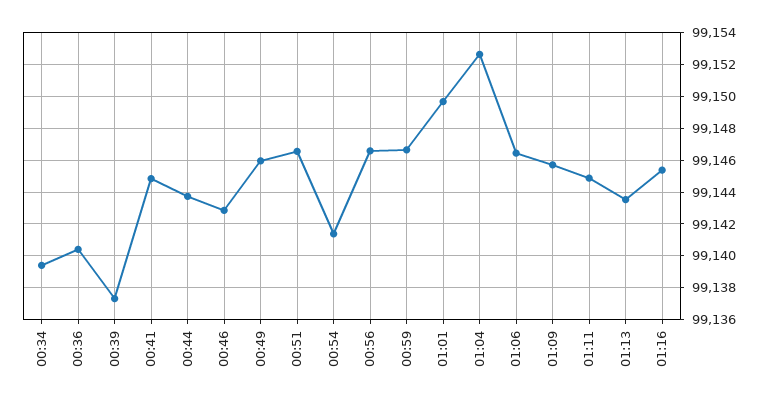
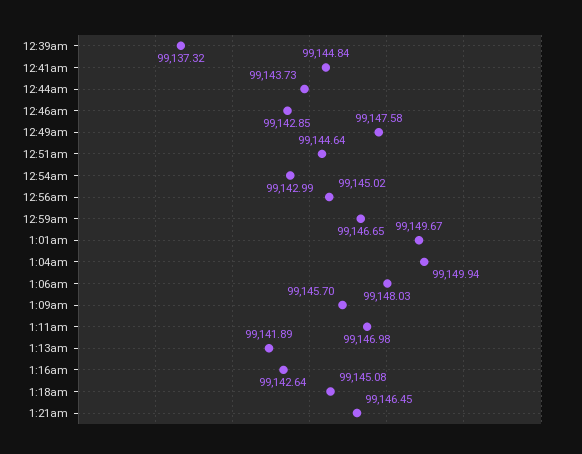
00:34: 99139.5 -> none
00:36: 99140.5 -> none
00:49: 99146 -> 99147.58
00:51: 99146.5 -> 99144.64
00:54: 99141.5 -> 99142.99
00:56: 99146.5 -> 99145.02
01:04: 99152.5 -> 99149.94
01:06: 99146.5 -> 99148.03
01:11: 99145 -> 99146.98
01:13: 99143.5 -> 99141.89
01:16: 99145.5 -> 99142.64
1:18am: none -> 99145.08
1:21am: none -> 99146.45

